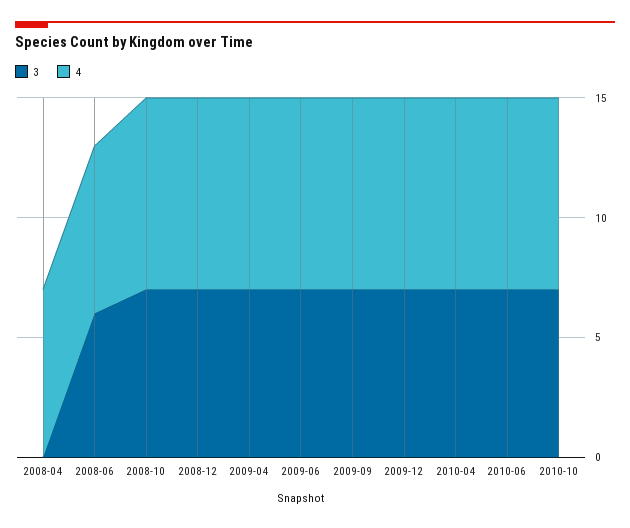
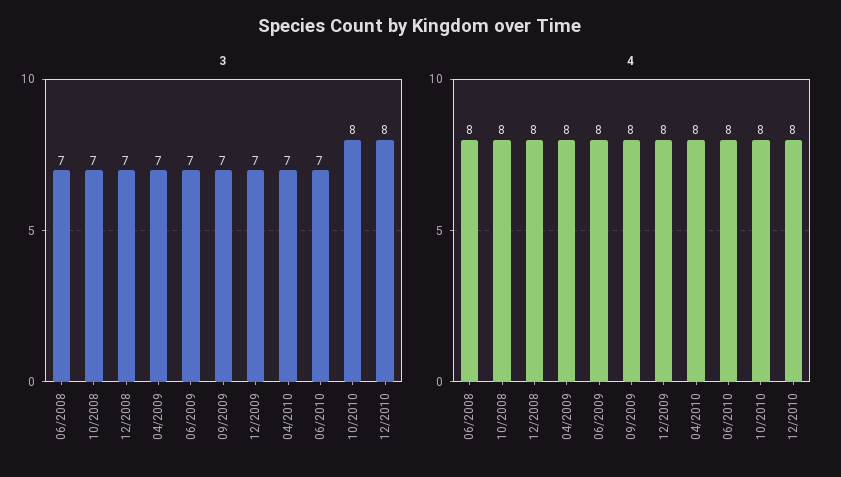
3, 2008-04: 0 -> none
4, 2008-04: 7 -> none
3, 2008-06: 6 -> 7
4, 2008-06: 7 -> 8
3, 2010-10: 7 -> 8
3, 12/2010: none -> 8
4, 12/2010: none -> 8

